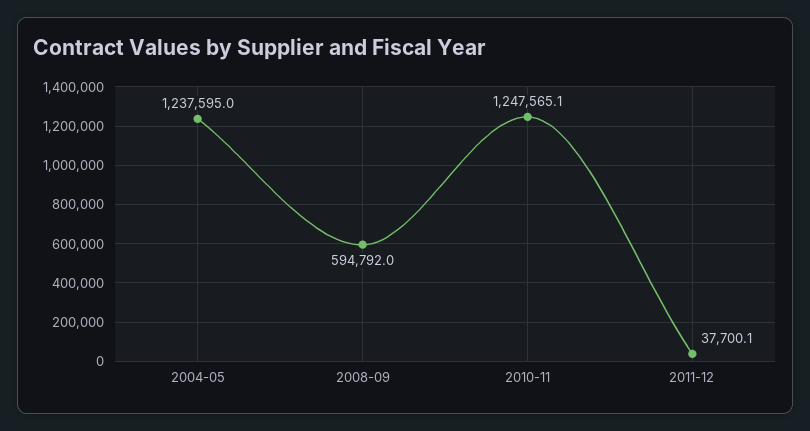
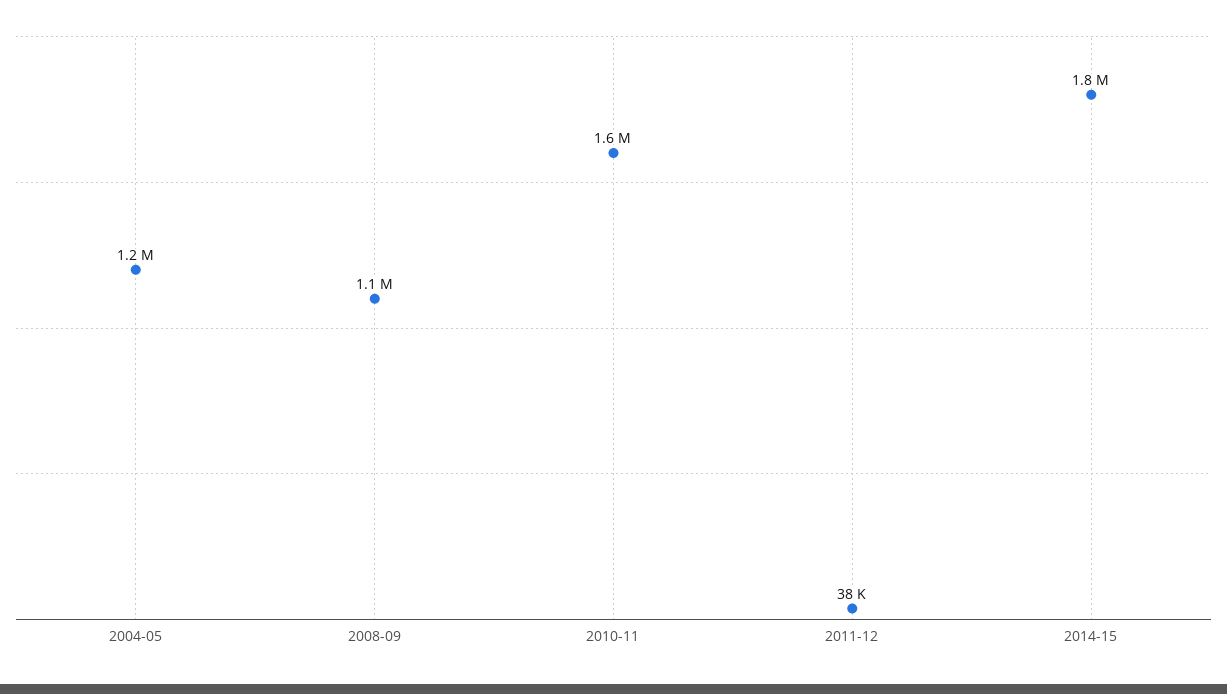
2008-09: 594792 -> 1100000
2010-11: 1247565.1 -> 1600000
2014-15: none -> 1800000

